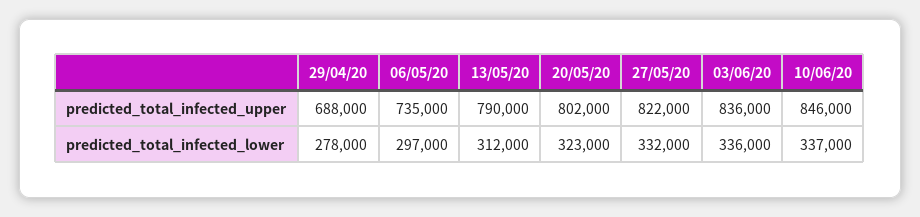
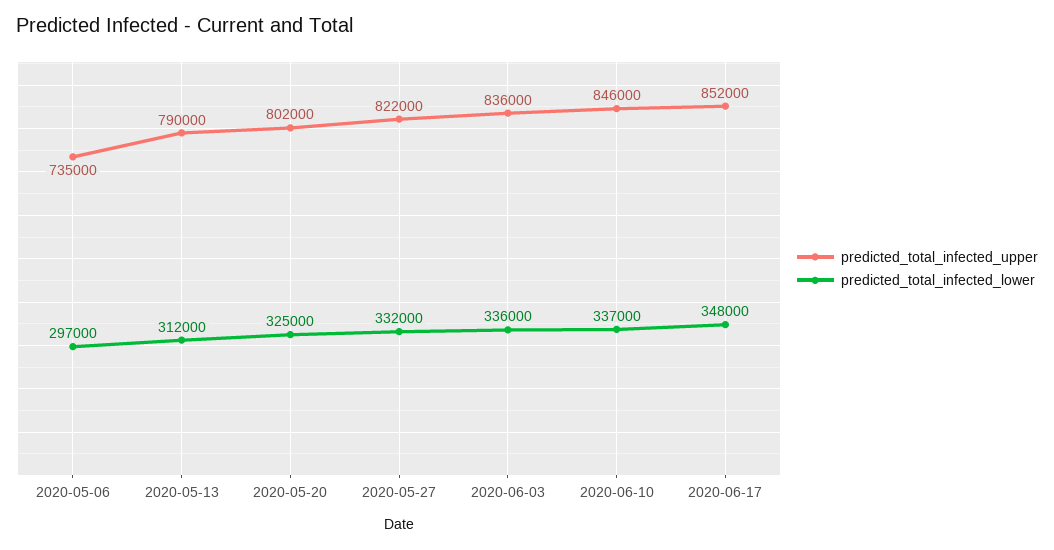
predicted_total_infected_upper, 29/04/20: 688000 -> none
predicted_total_infected_lower, 29/04/20: 278000 -> none
predicted_total_infected_lower, 20/05/20: 323000 -> 325000
predicted_total_infected_upper, 2020-06-17: none -> 852000
predicted_total_infected_lower, 2020-06-17: none -> 348000

